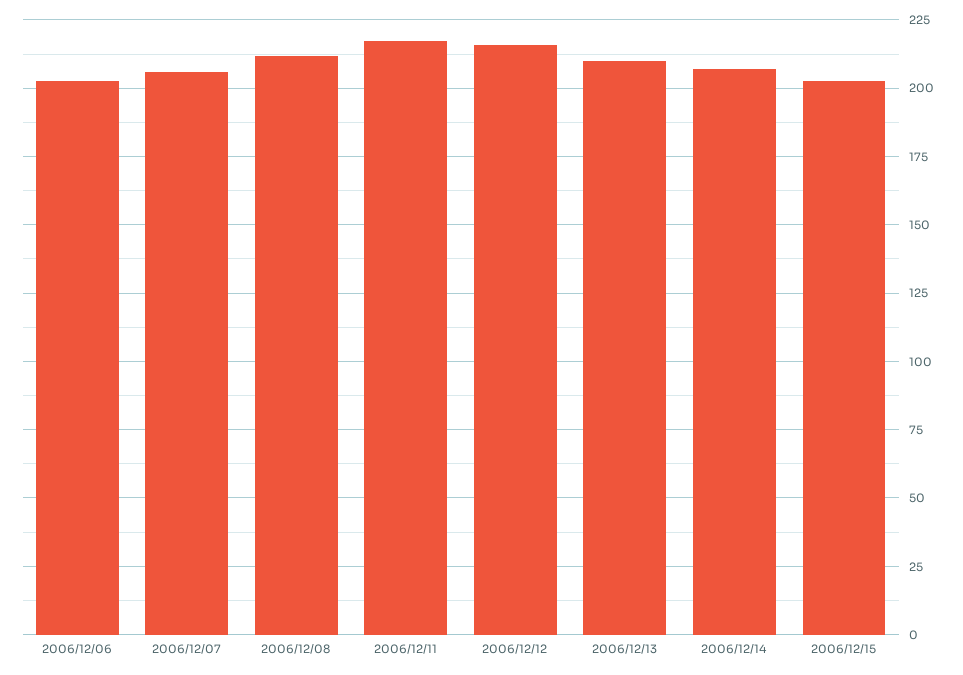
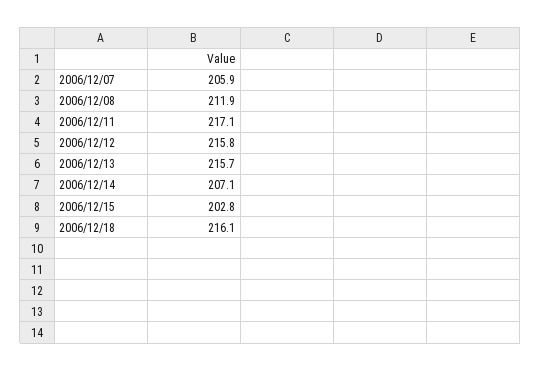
2006/12/06: 202.5 -> none
2006/12/13: 210 -> 215.7
2006/12/18: none -> 216.1

